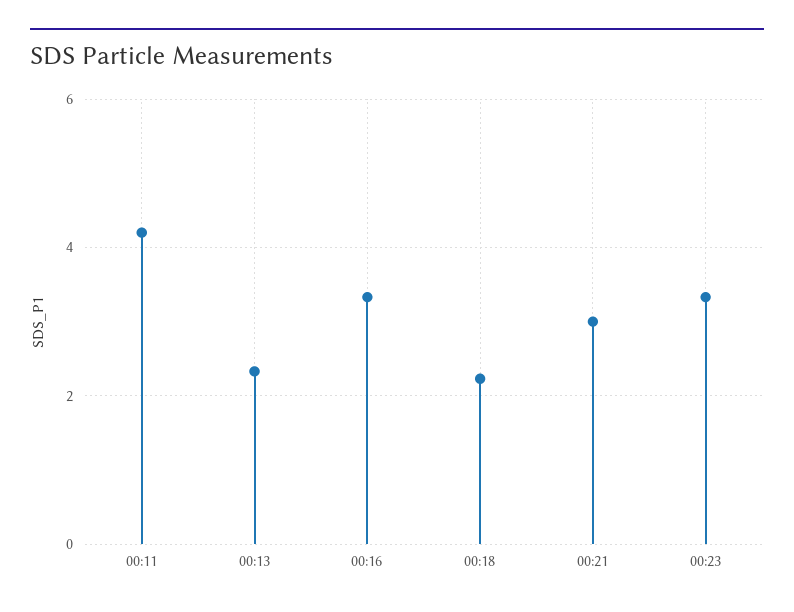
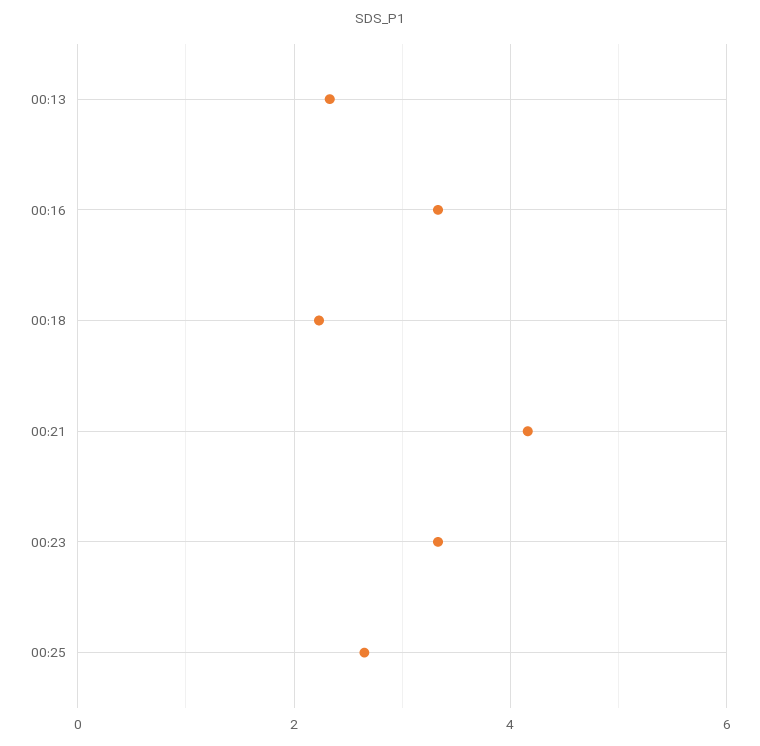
00:11: 4.2 -> none
00:21: 3 -> 4.2
00:25: none -> 2.6

